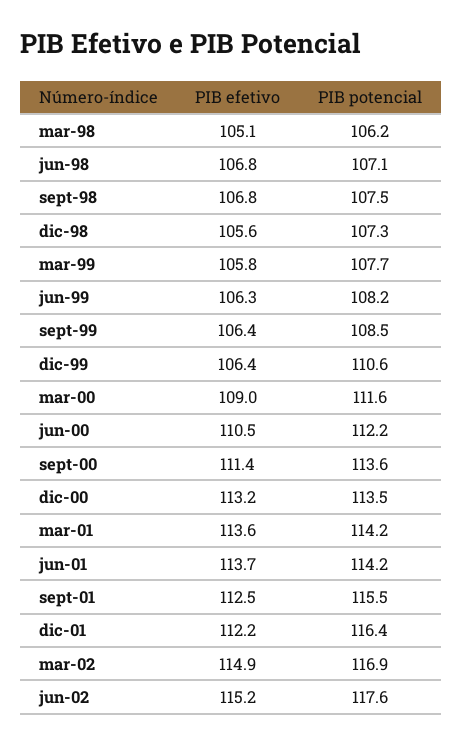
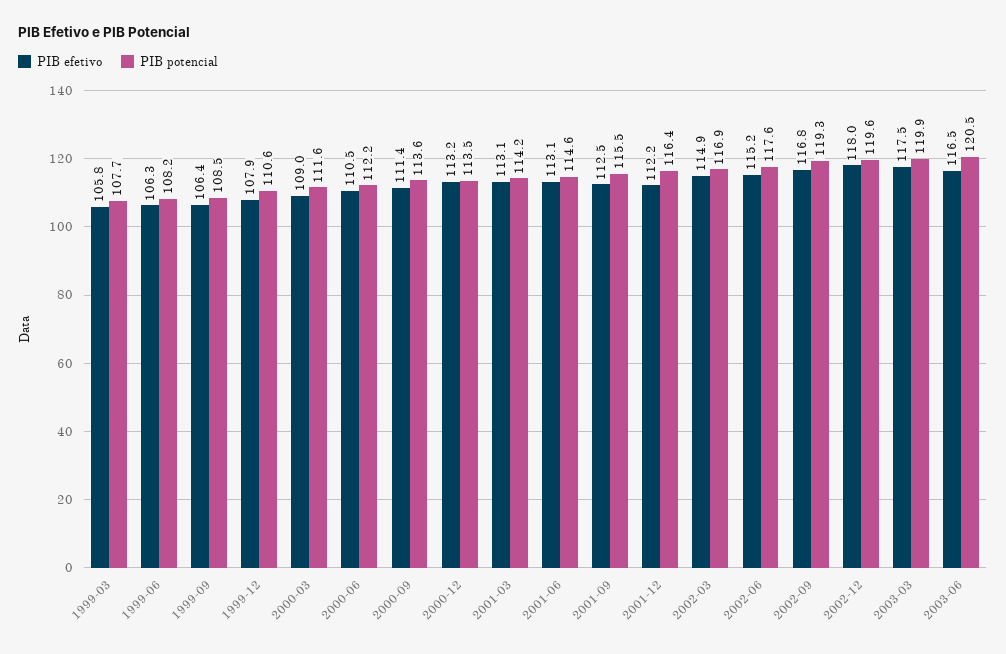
PIB efetivo, mar-98: 105.1 -> none
PIB potencial, mar-98: 106.2 -> none
PIB efetivo, jun-98: 106.8 -> none
PIB potencial, jun-98: 107.1 -> none
PIB efetivo, sept-98: 106.8 -> none
PIB potencial, sept-98: 107.5 -> none
PIB efetivo, dic-98: 105.6 -> none
PIB potencial, dic-98: 107.3 -> none
PIB efetivo, dic-99: 106.4 -> 107.9
PIB efetivo, mar-01: 113.6 -> 113.1
PIB efetivo, jun-01: 113.7 -> 113.1
PIB potencial, jun-01: 114.2 -> 114.6
PIB efetivo, 2002-09: none -> 116.8
PIB potencial, 2002-09: none -> 119.3
PIB efetivo, 2002-12: none -> 118
PIB potencial, 2002-12: none -> 119.6
PIB efetivo, 2003-03: none -> 117.5
PIB potencial, 2003-03: none -> 119.9
PIB efetivo, 2003-06: none -> 116.5
PIB potencial, 2003-06: none -> 120.5

